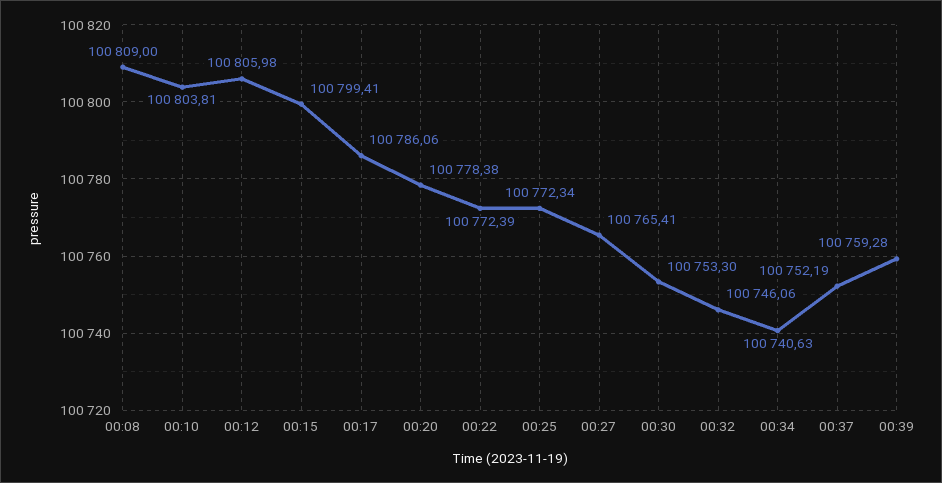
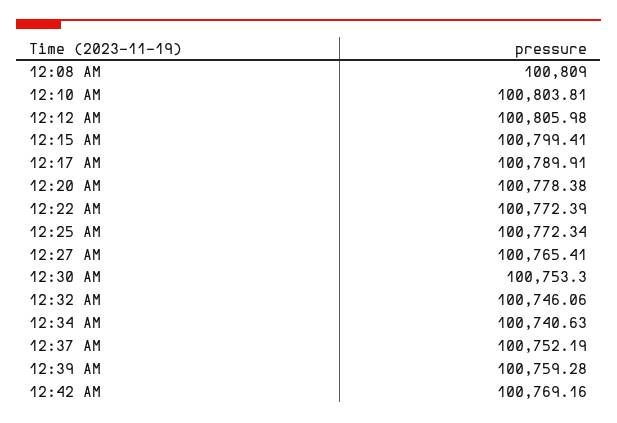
00:17: 100786.06 -> 100789.91
12:42 AM: none -> 100769.16

